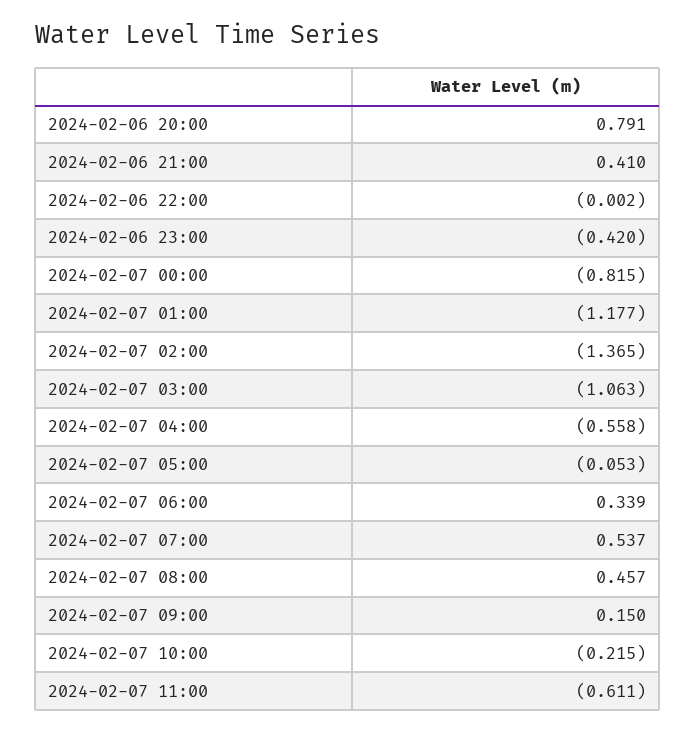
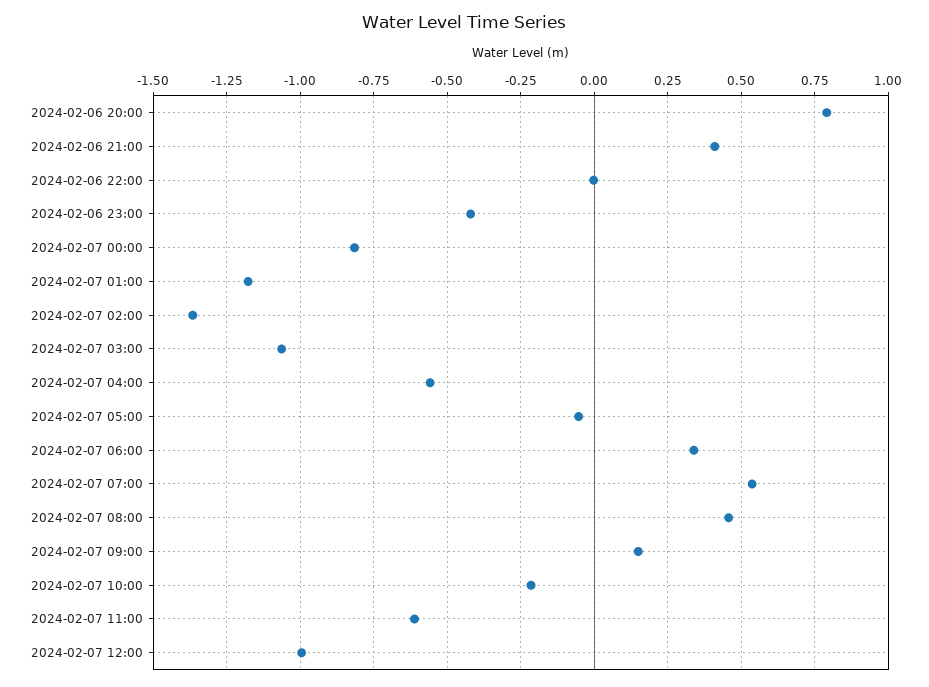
2024-02-07 12:00: none -> -1

